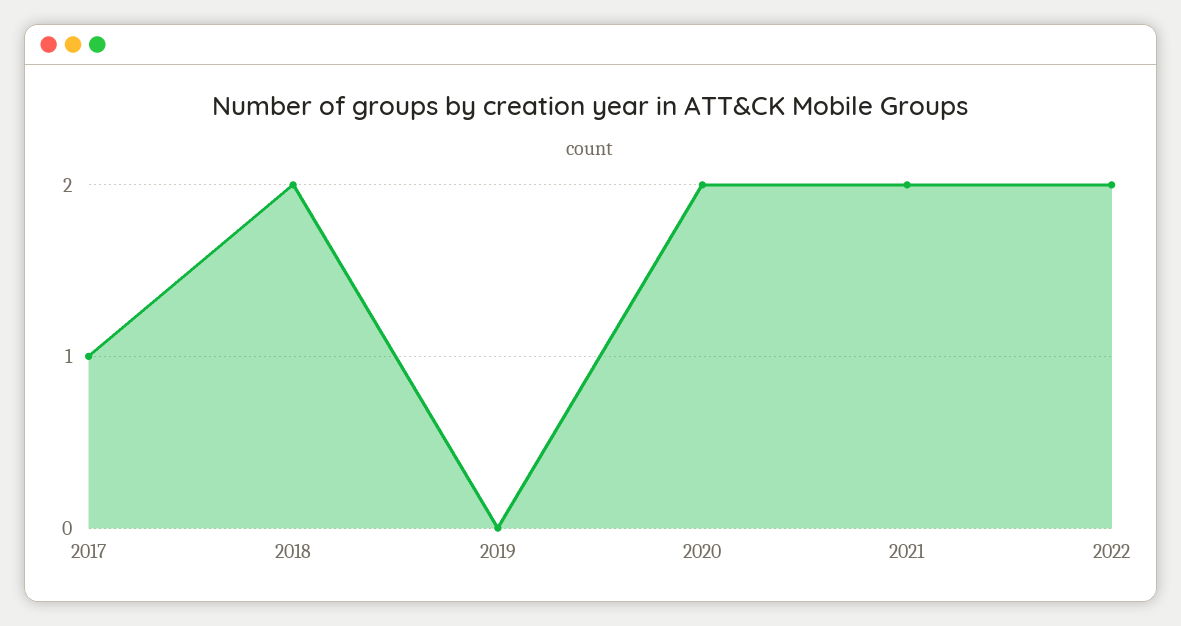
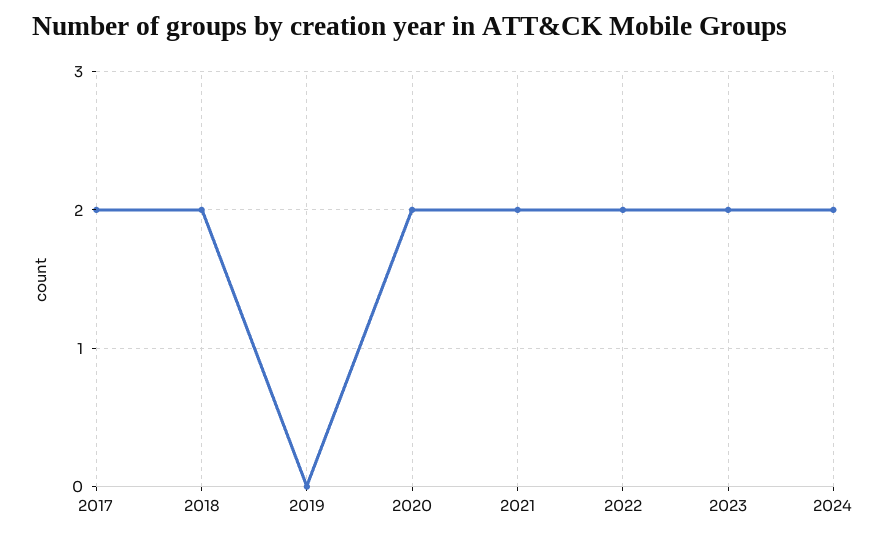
2017: 1 -> 2
2023: none -> 2
2024: none -> 2

